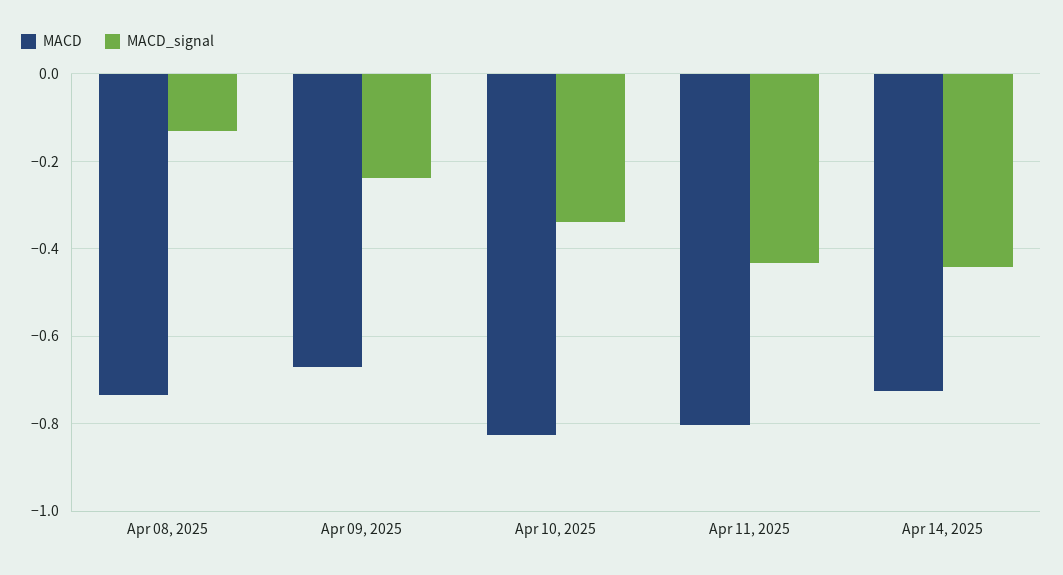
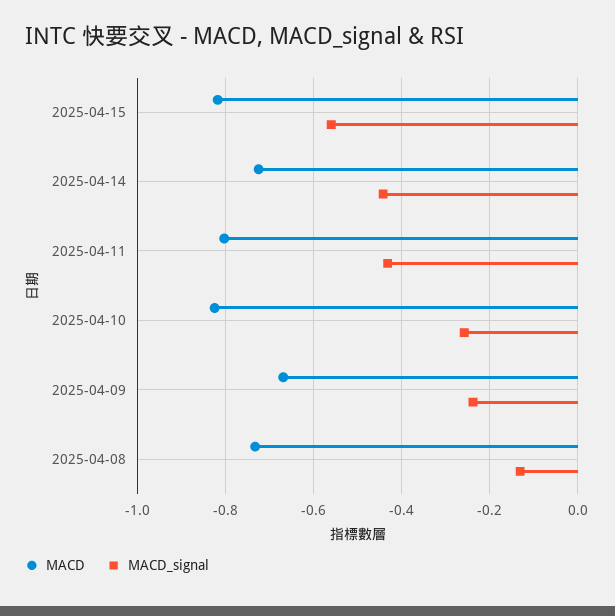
MACD_signal, Apr 10, 2025: -0.34 -> -0.26
MACD, 2025-04-15: none -> -0.82
MACD_signal, 2025-04-15: none -> -0.56

